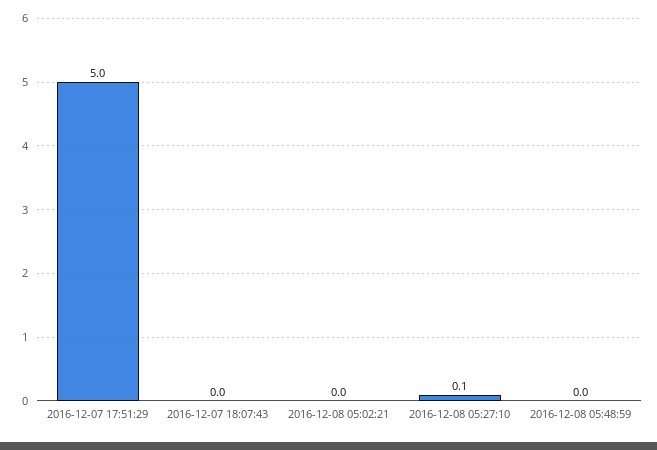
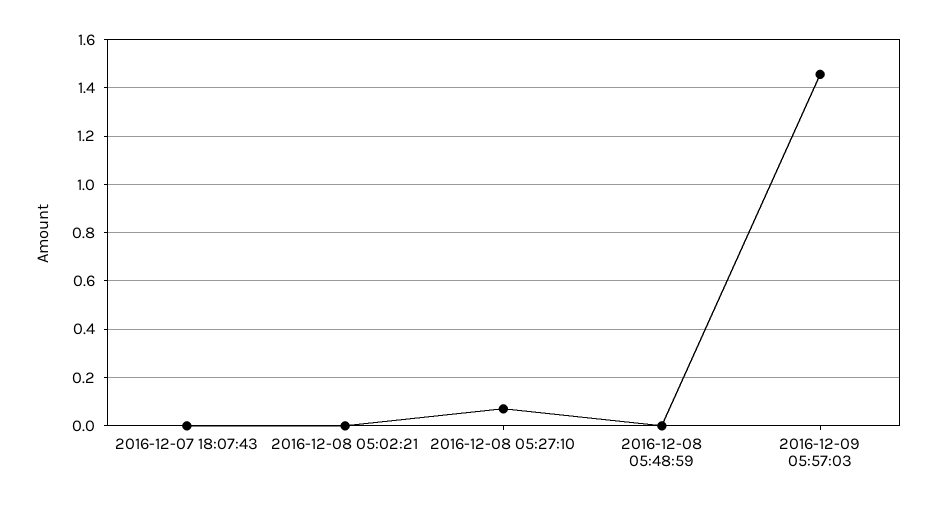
2016-12-07 17:51:29: 5 -> none
2016-12-09 05:57:03: none -> 1.45

